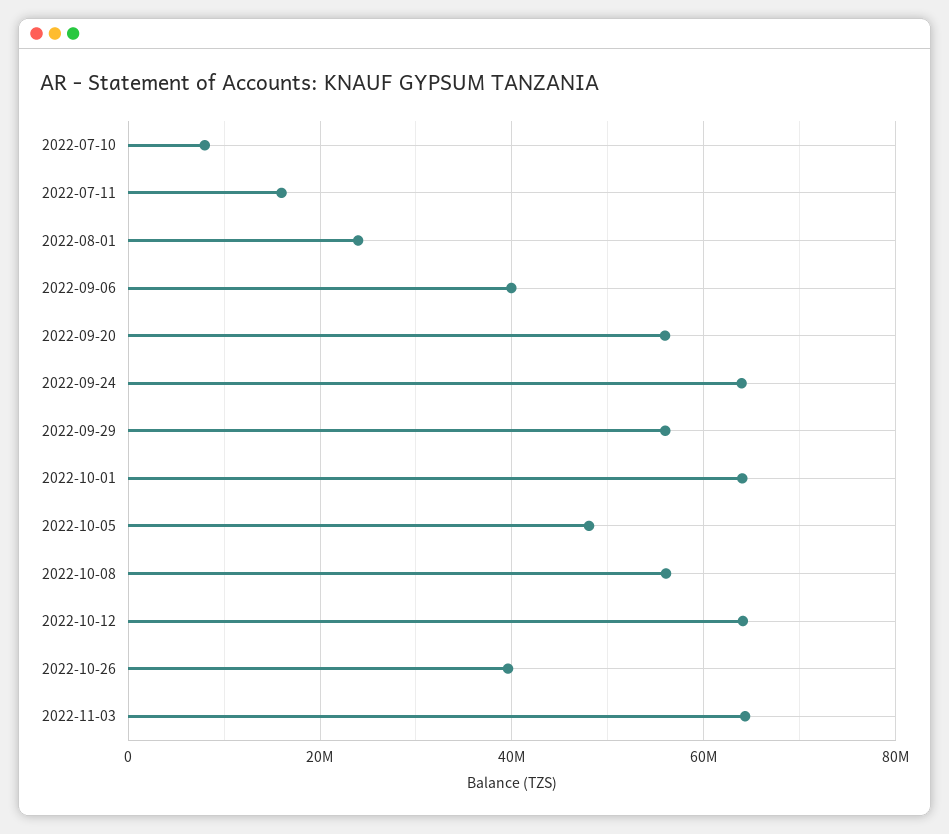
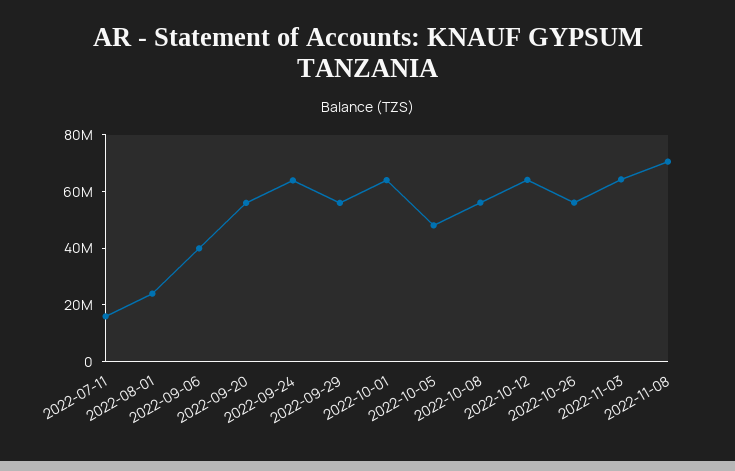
2022-07-10: 8000000 -> none
2022-10-26: 40000000 -> 55000000
2022-11-08: none -> 70000000

